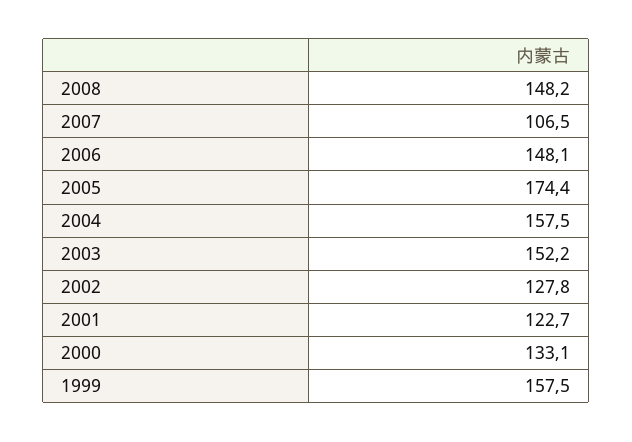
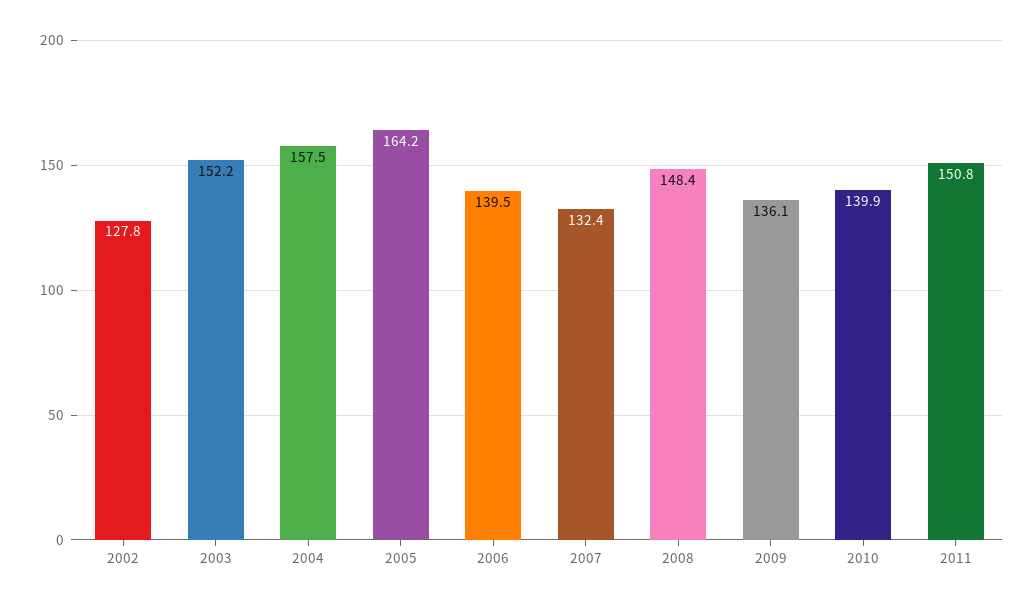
2008: 148.2 -> 148.4
2007: 106.5 -> 132.4
2006: 148.1 -> 139.5
2005: 174.4 -> 164.2
2001: 122.7 -> none
2000: 133.1 -> none
1999: 157.5 -> none
2009: none -> 136.1
2010: none -> 139.9
2011: none -> 150.8

